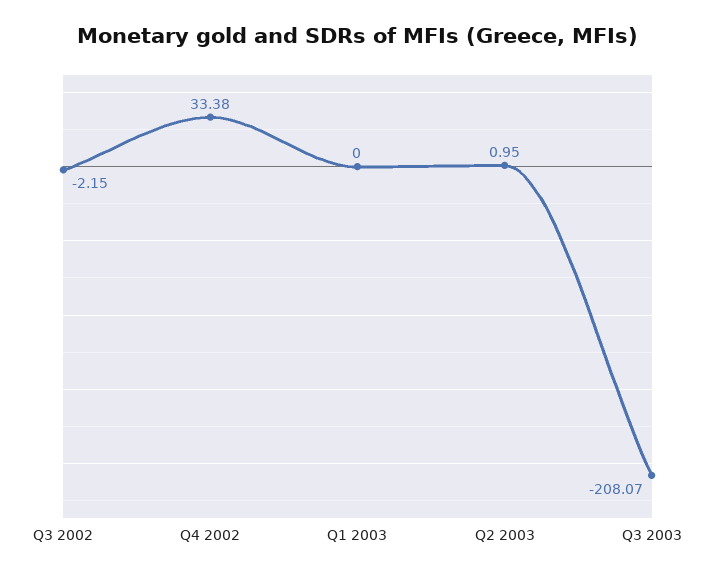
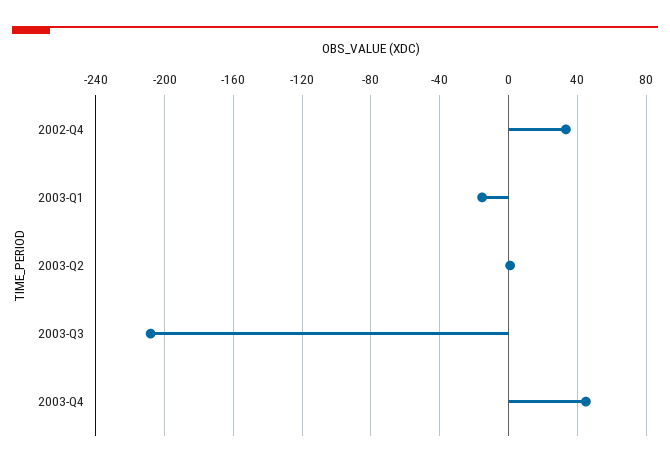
Q3 2002: -2.15 -> none
Q1 2003: 0 -> -15
2003-Q4: none -> 45

